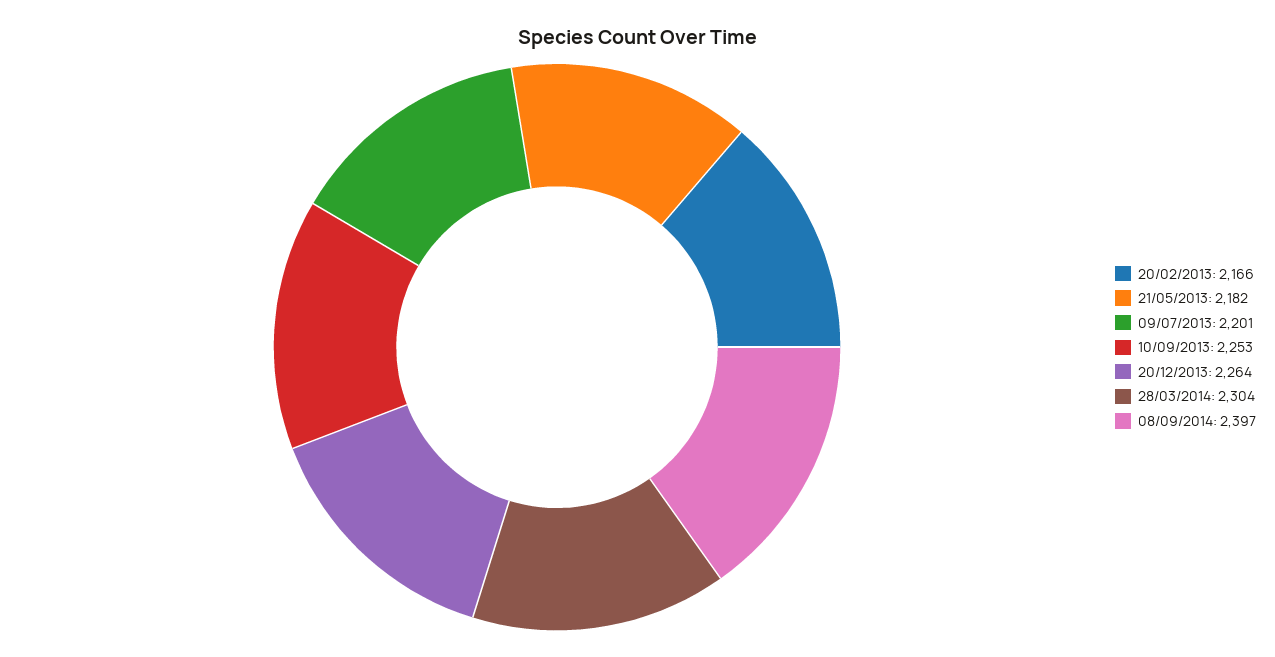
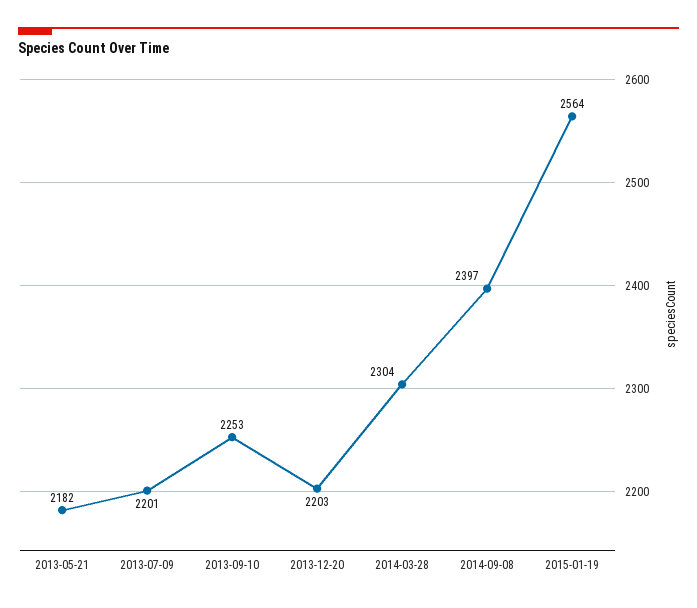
20/02/2013: 2166 -> none
20/12/2013: 2264 -> 2203
2015-01-19: none -> 2564

